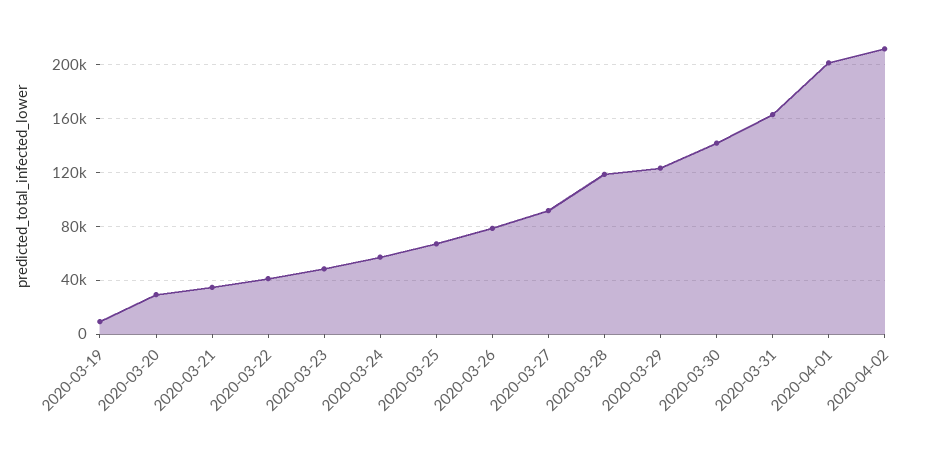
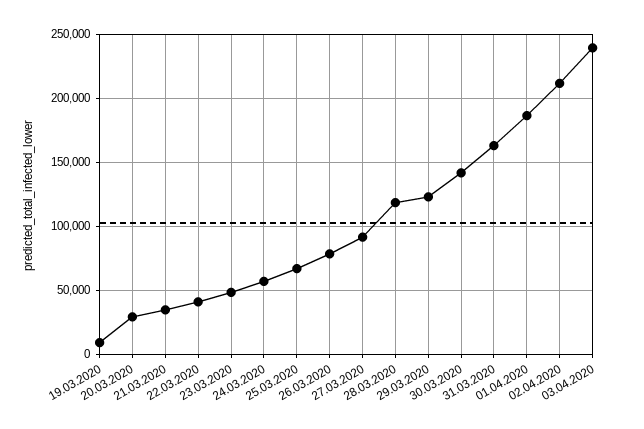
2020-04-01: 200000 -> 185000
03.04.2020: none -> 240000

